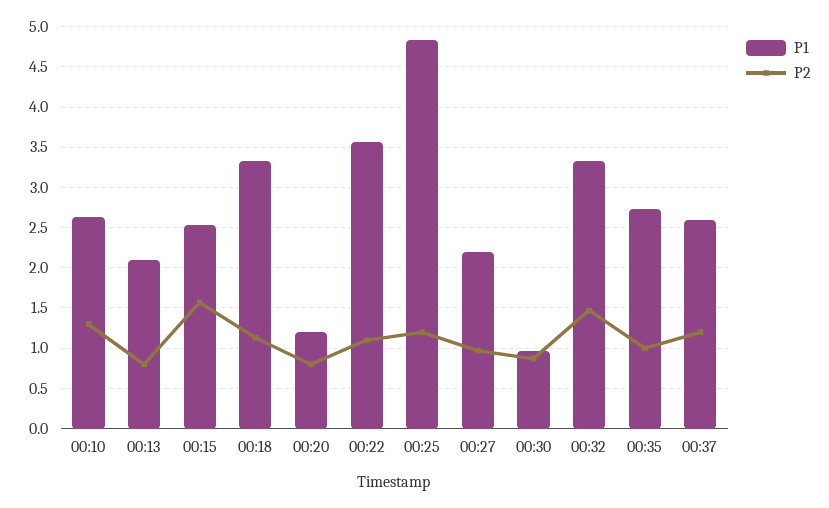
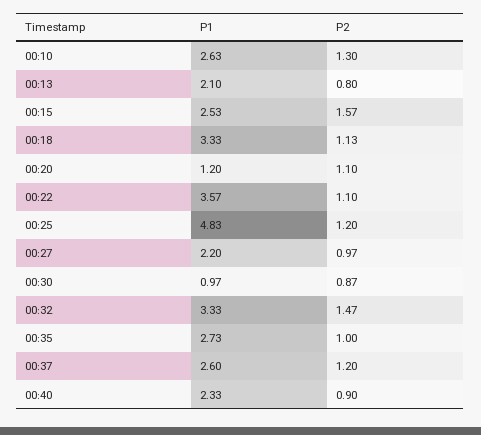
P2, 00:20: 0.8 -> 1.1
P1, 00:40: none -> 2.33
P2, 00:40: none -> 0.9

